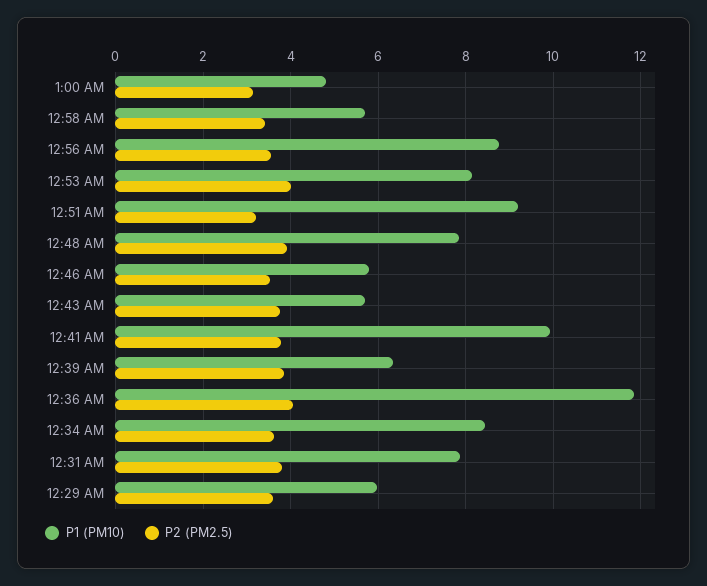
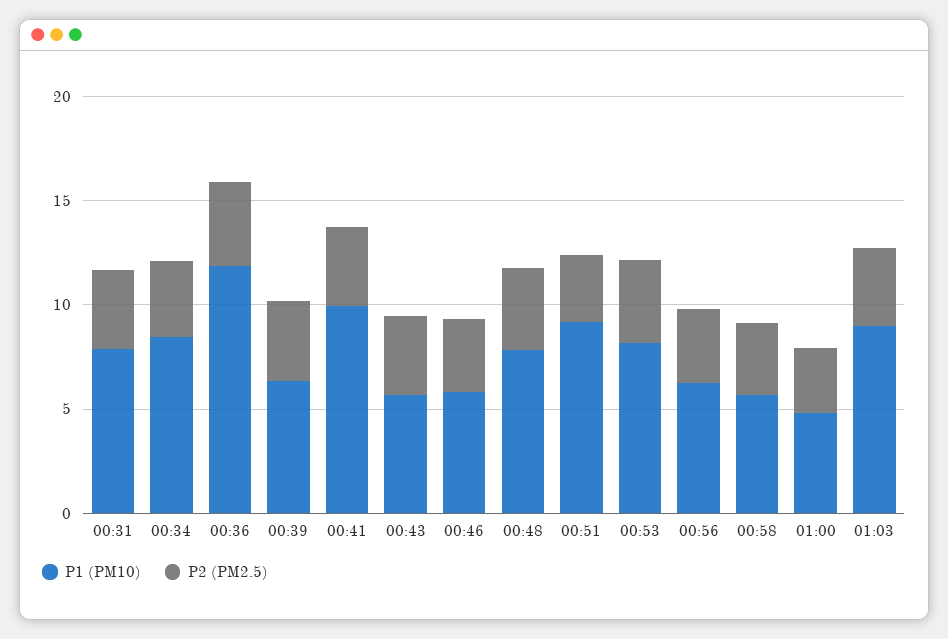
P1 (PM10), 12:56 AM: 8.8 -> 6
P1 (PM10), 12:29 AM: 6 -> none
P2 (PM2.5), 12:29 AM: 3.6 -> none
P1 (PM10), 01:03: none -> 9
P2 (PM2.5), 01:03: none -> 4

